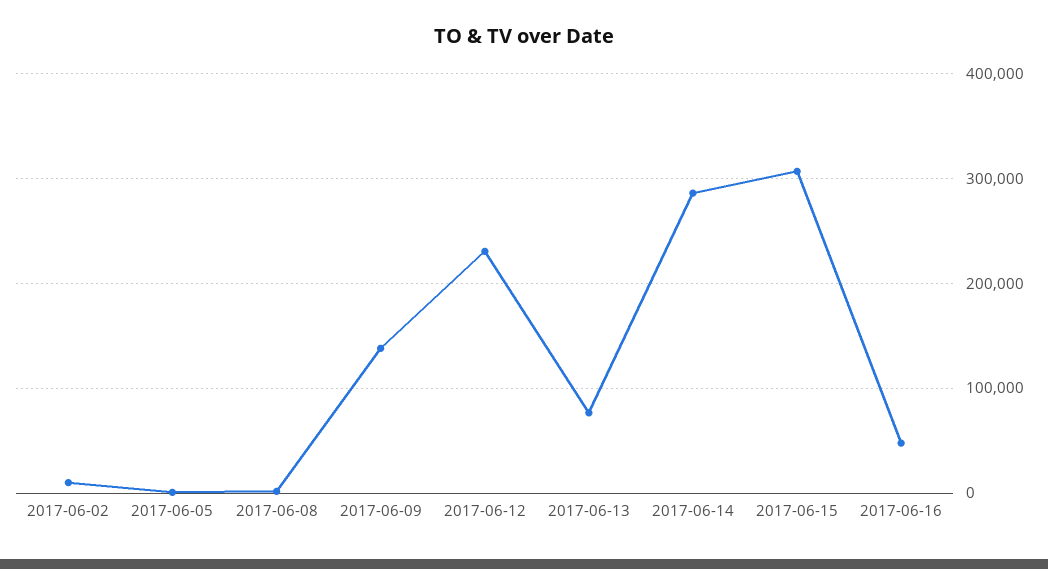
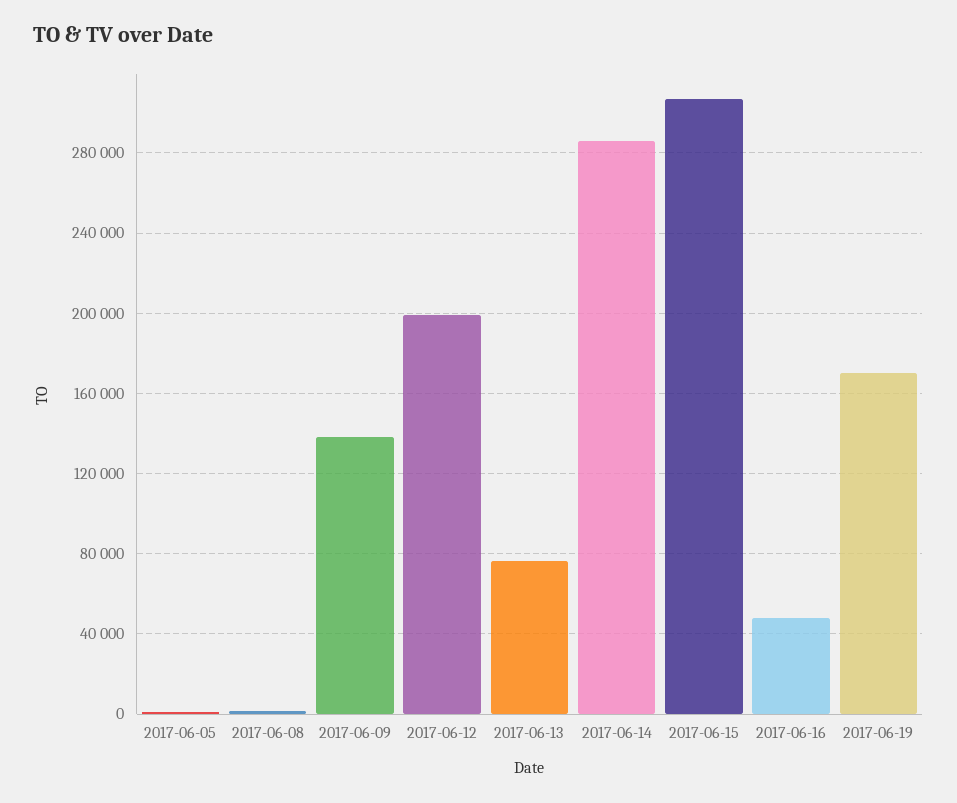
2017-06-02: 10000 -> none
2017-06-12: 230000 -> 200000
2017-06-19: none -> 170000

